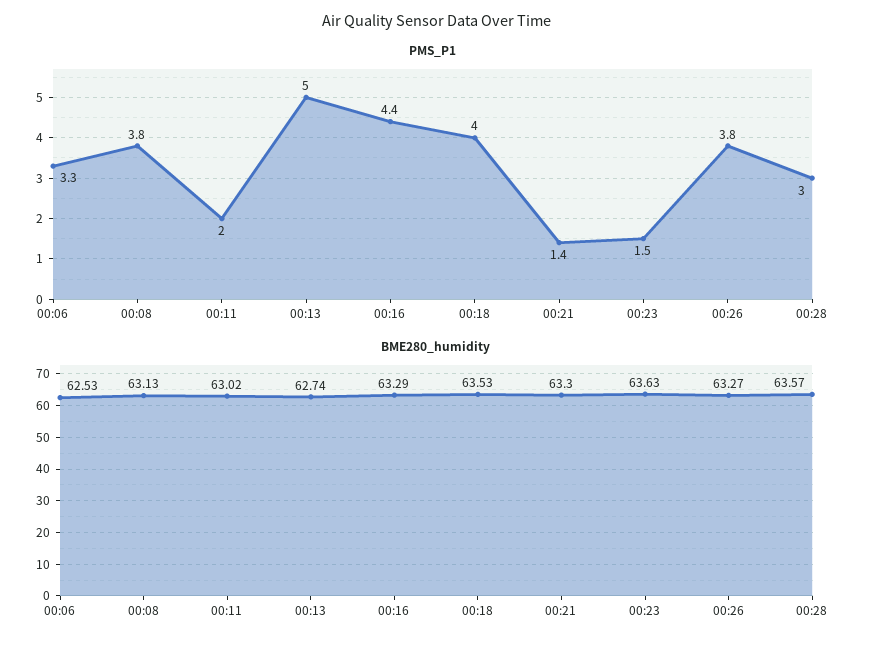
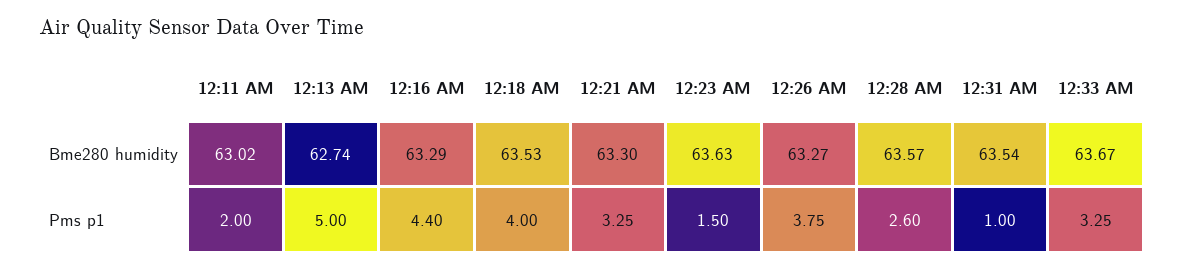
PMS_P1, 00:06: 3.3 -> none
PMS_P1, 00:08: 3.8 -> none
PMS_P1, 00:21: 1.4 -> 3.25
PMS_P1, 00:28: 3 -> 2.6
BME280_humidity, 00:06: 62.53 -> none
BME280_humidity, 00:08: 63.13 -> none
BME280_humidity, 12:31 AM: none -> 63.54
BME280_humidity, 12:33 AM: none -> 63.67
PMS_P1, 12:31 AM: none -> 1
PMS_P1, 12:33 AM: none -> 3.25

